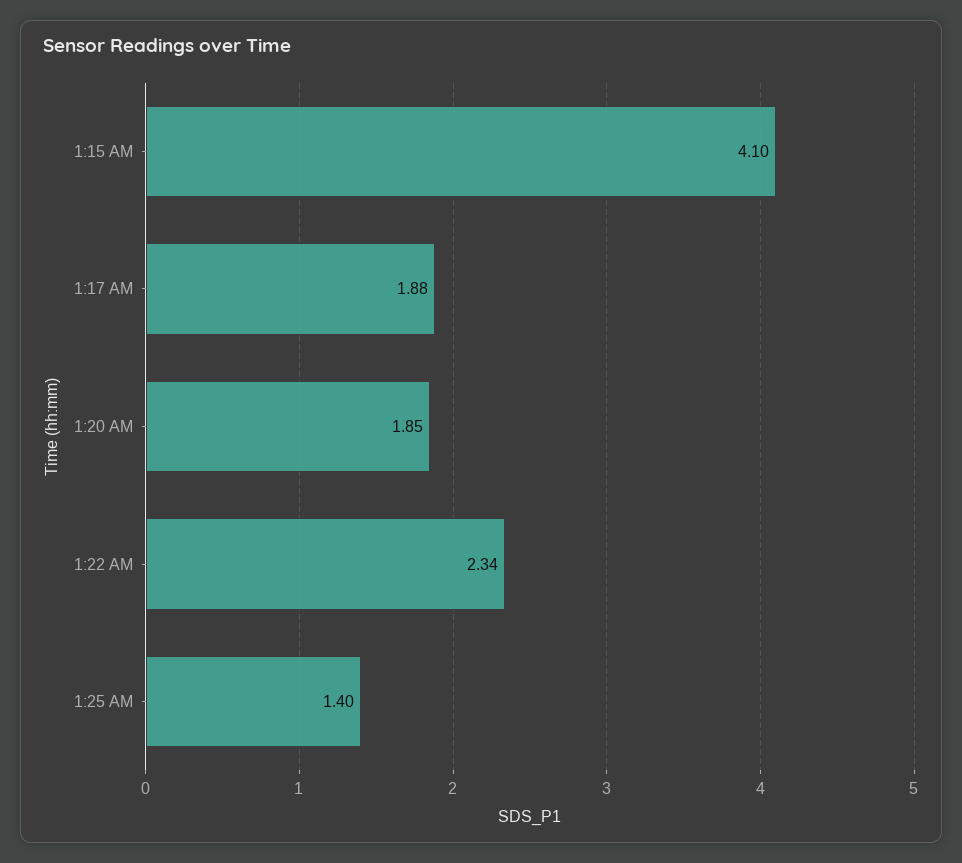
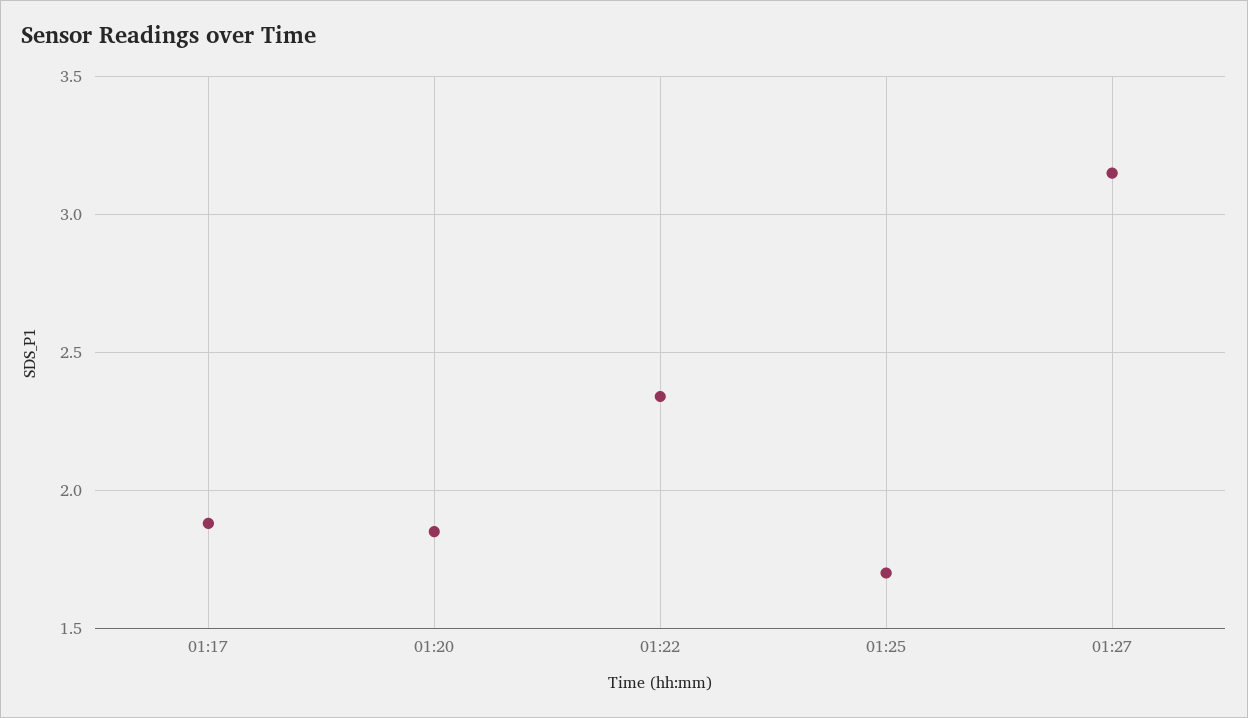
1:15 AM: 4.1 -> none
1:25 AM: 1.4 -> 1.7
01:27: none -> 3.15

